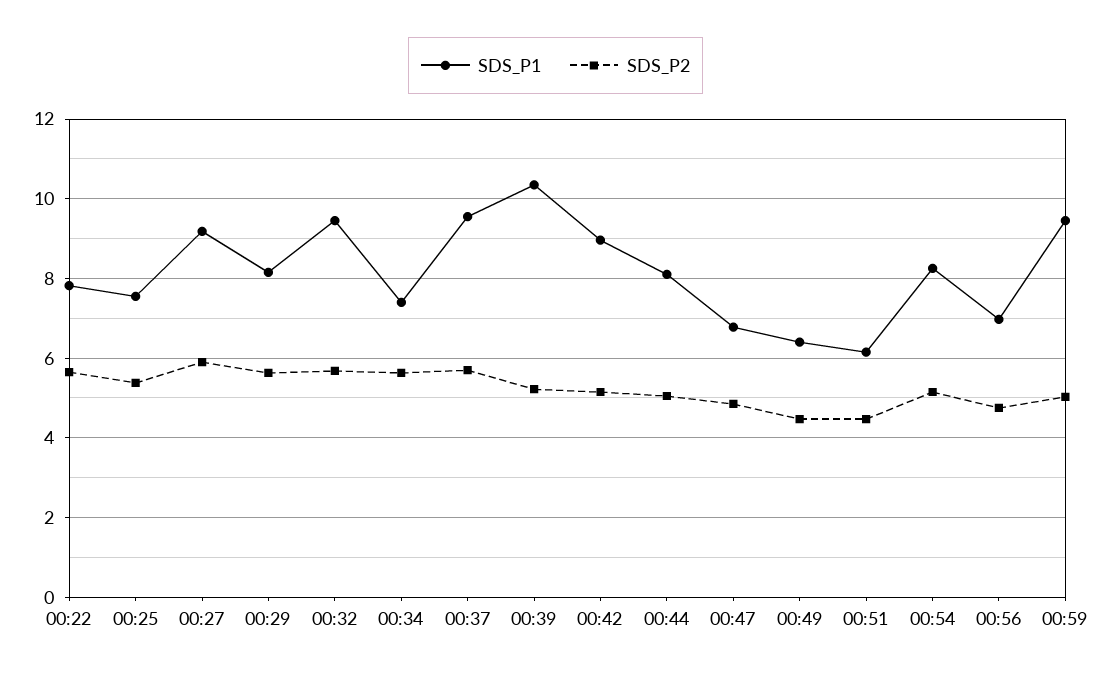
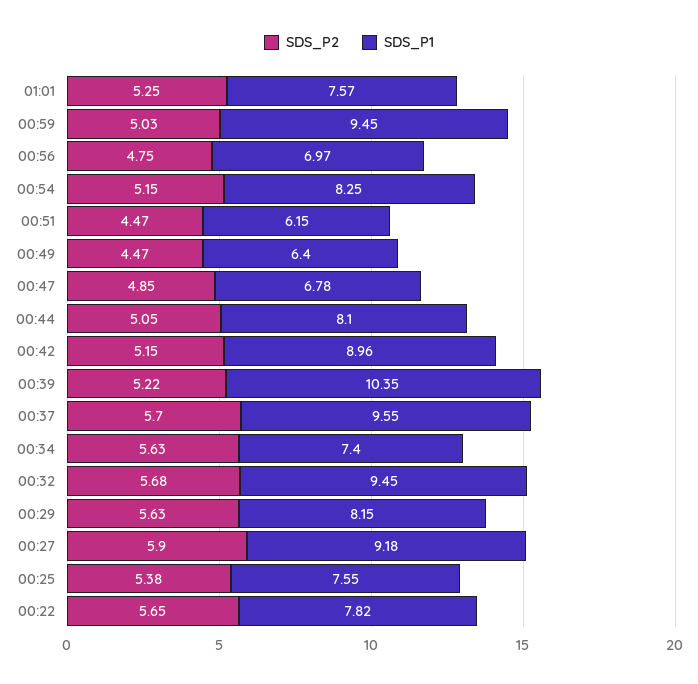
SDS_P2, 01:01: none -> 5.25
SDS_P1, 01:01: none -> 7.57

